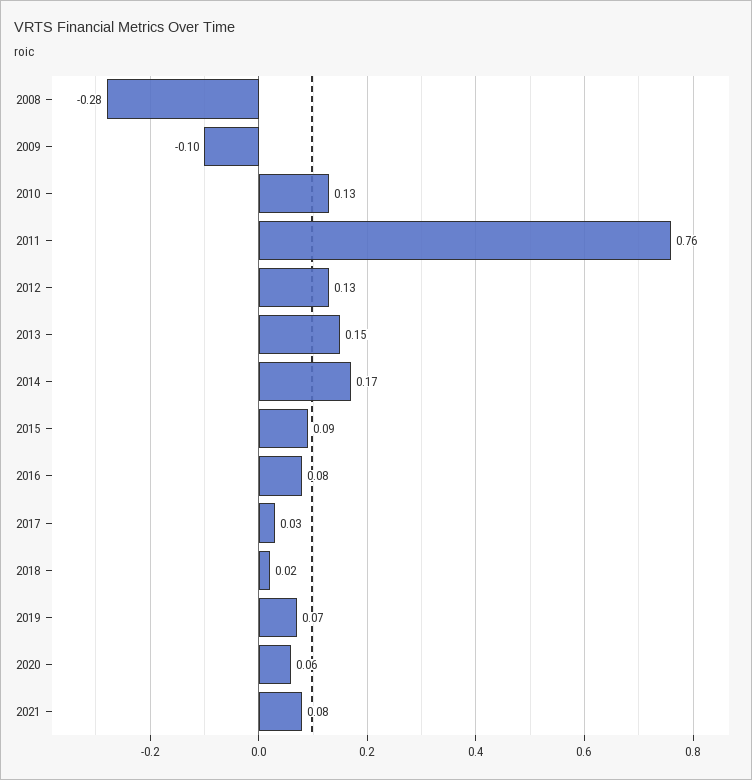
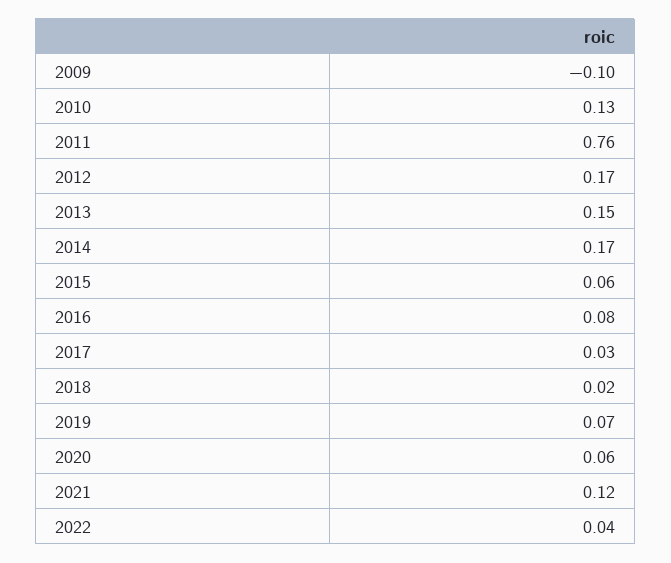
2008: -0.28 -> none
2012: 0.13 -> 0.17
2015: 0.09 -> 0.06
2021: 0.08 -> 0.12
2022: none -> 0.04

